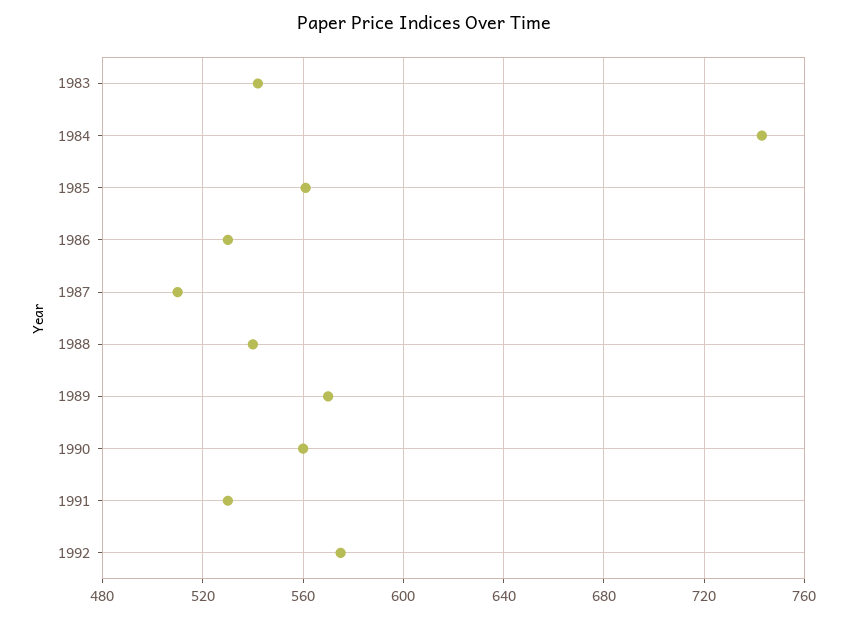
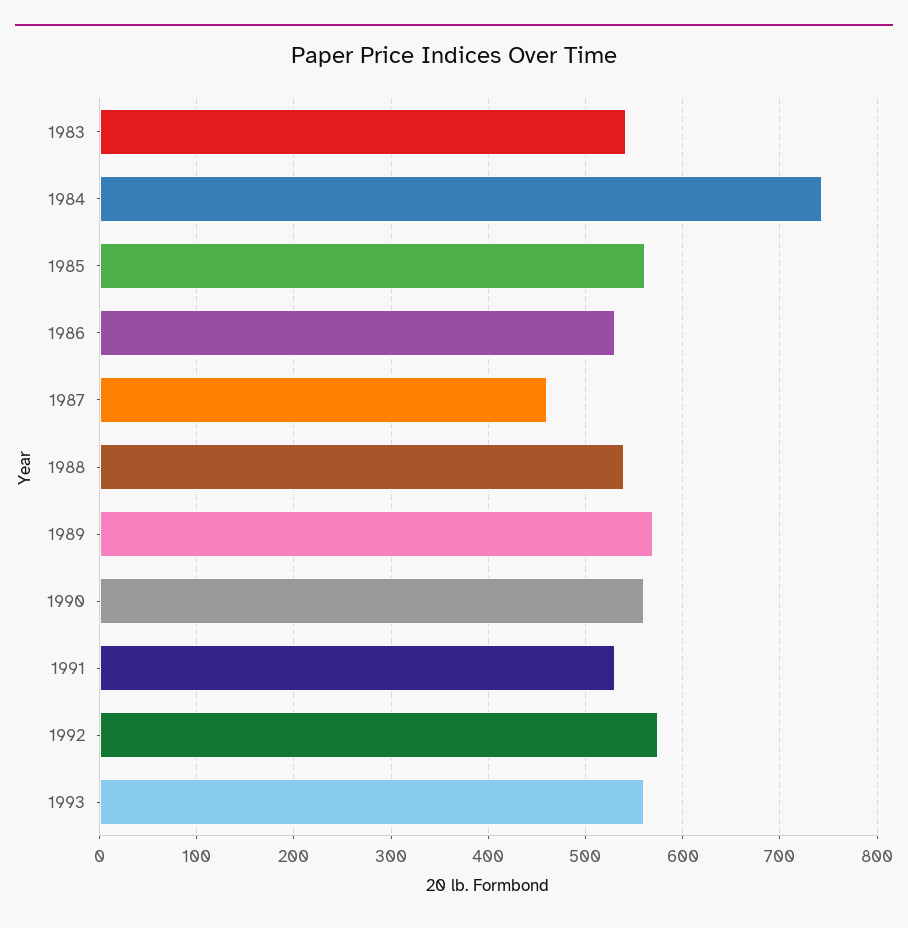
1987: 510 -> 460
1993: none -> 560

